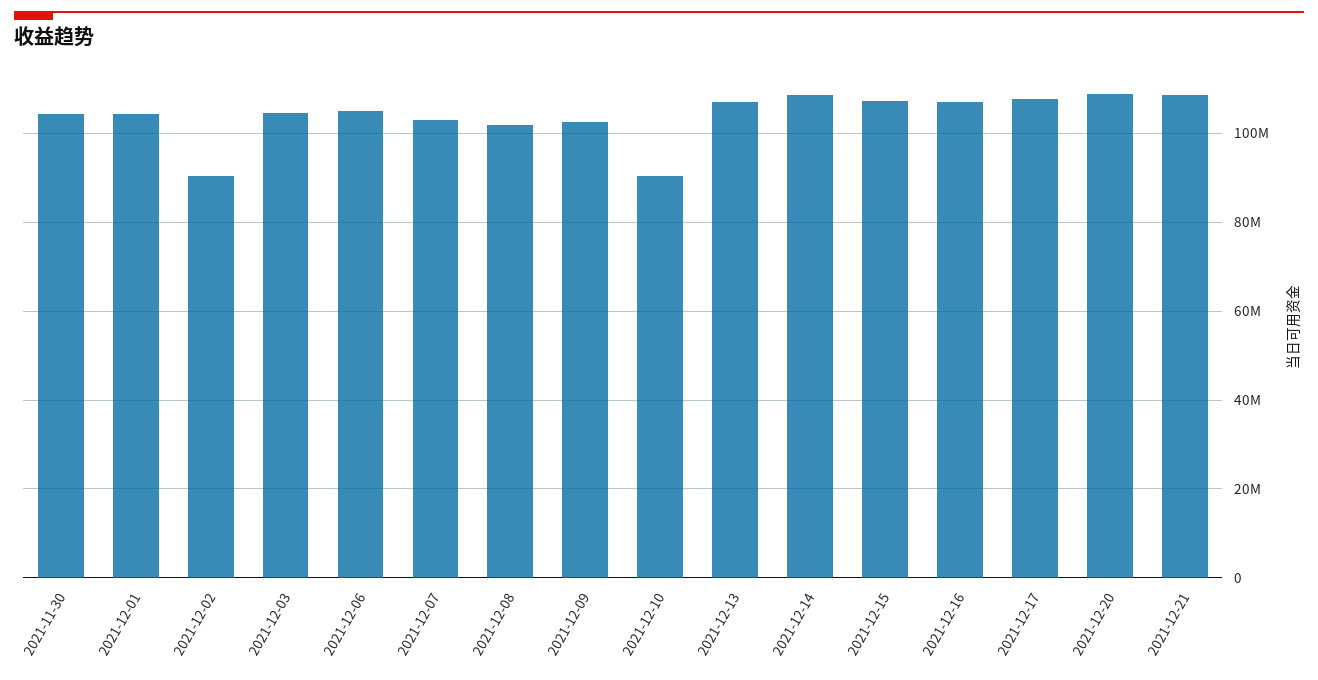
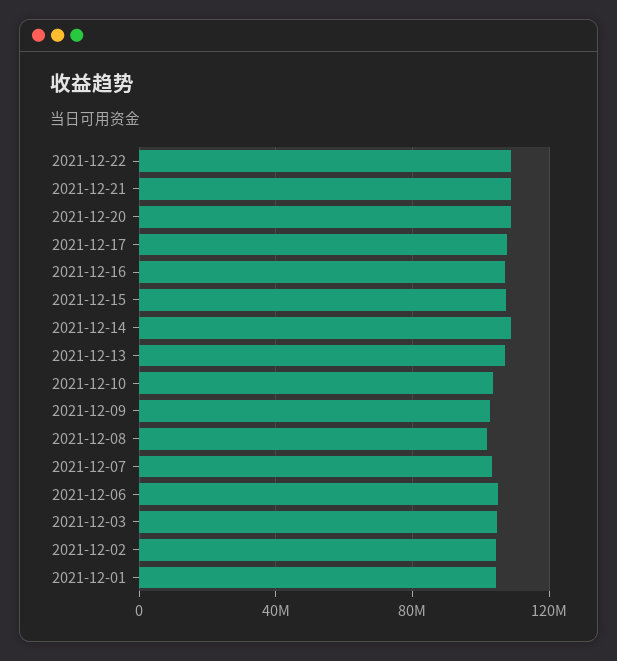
2021-11-30: 104000000 -> none
2021-12-02: 90000000 -> 105000000
2021-12-10: 90000000 -> 105000000
2021-12-22: none -> 110000000

